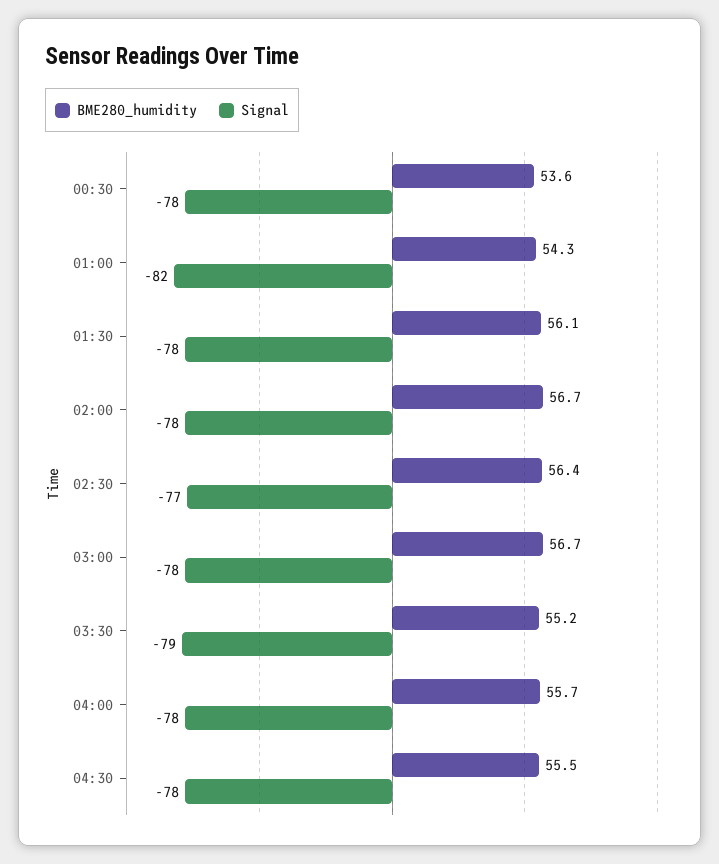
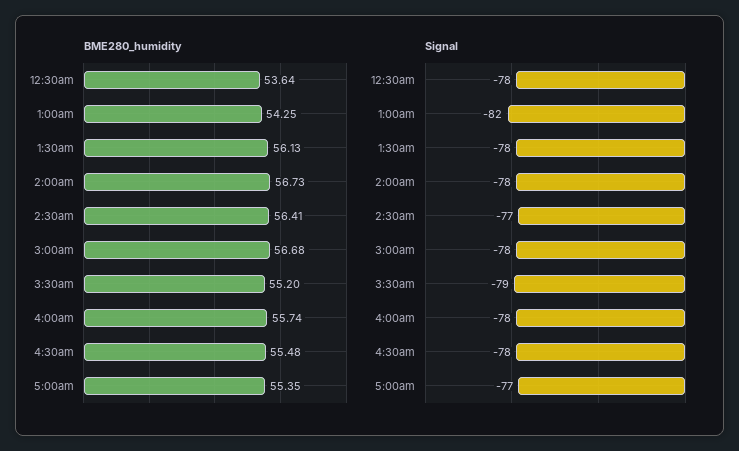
BME280_humidity, 5:00am: none -> 55.35
Signal, 5:00am: none -> -77

